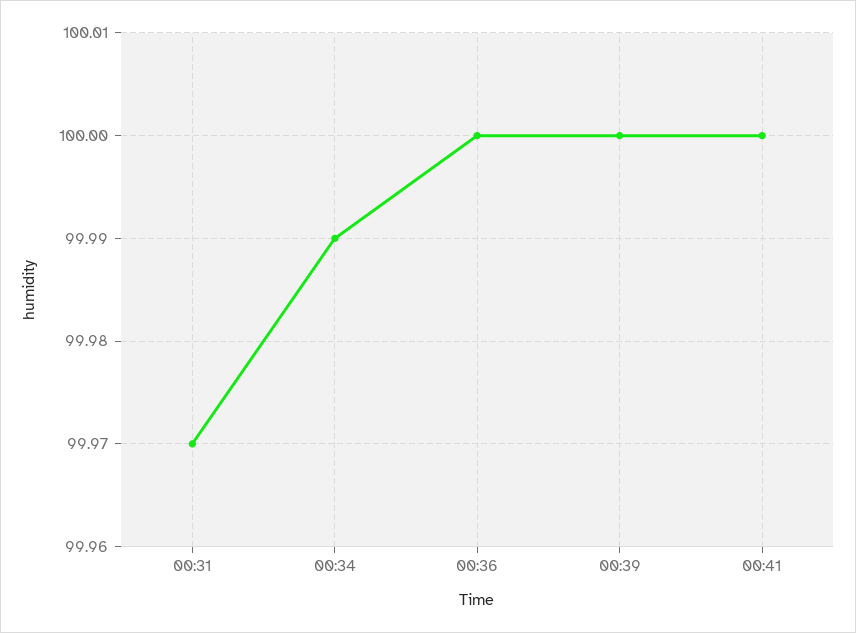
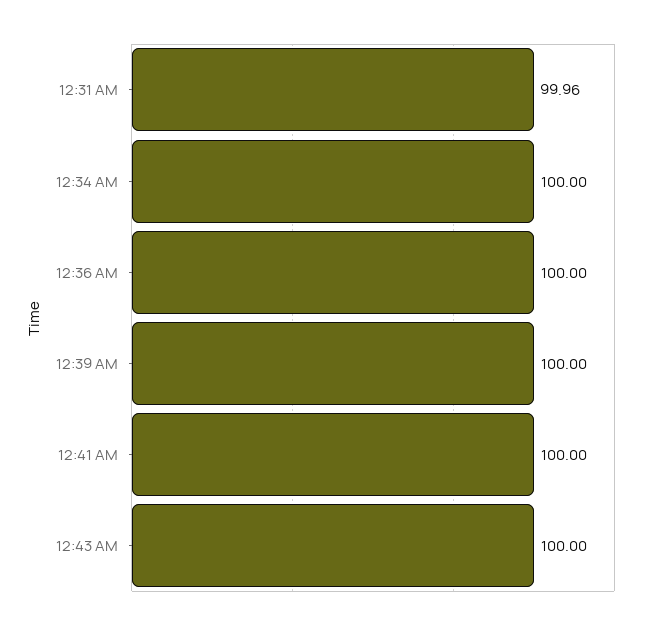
00:31: 99.97 -> 99.96
00:34: 99.99 -> 100
12:43 AM: none -> 100

